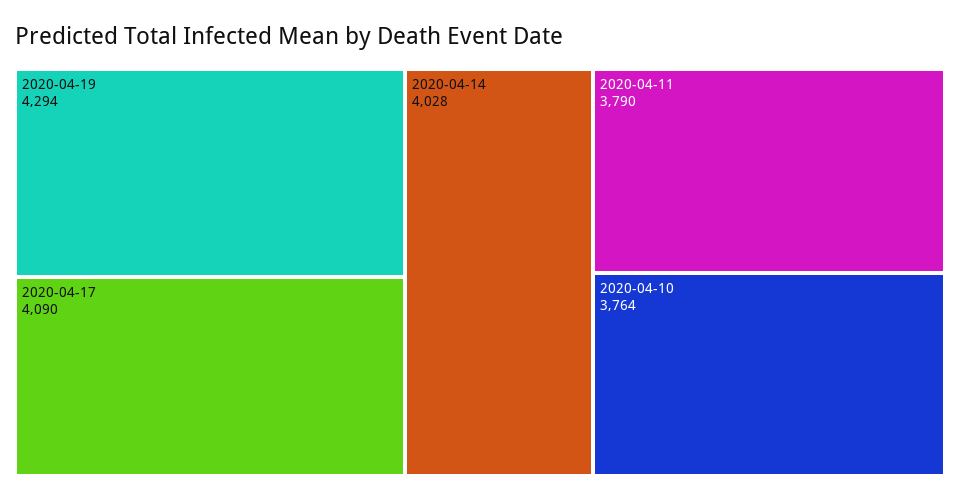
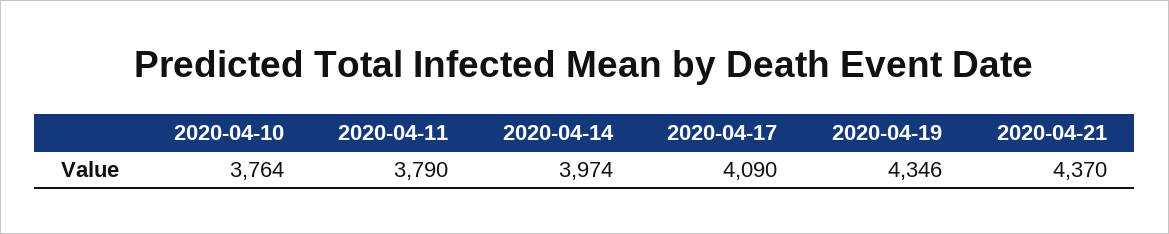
2020-04-19: 4294 -> 4346
2020-04-14: 4028 -> 3974
2020-04-21: none -> 4370

